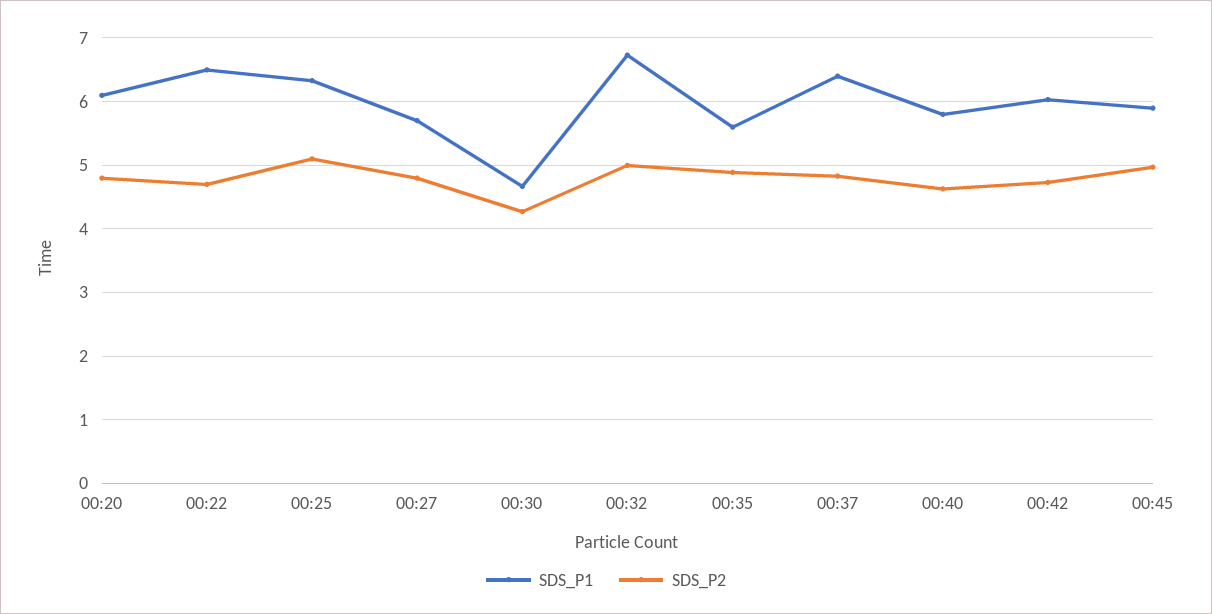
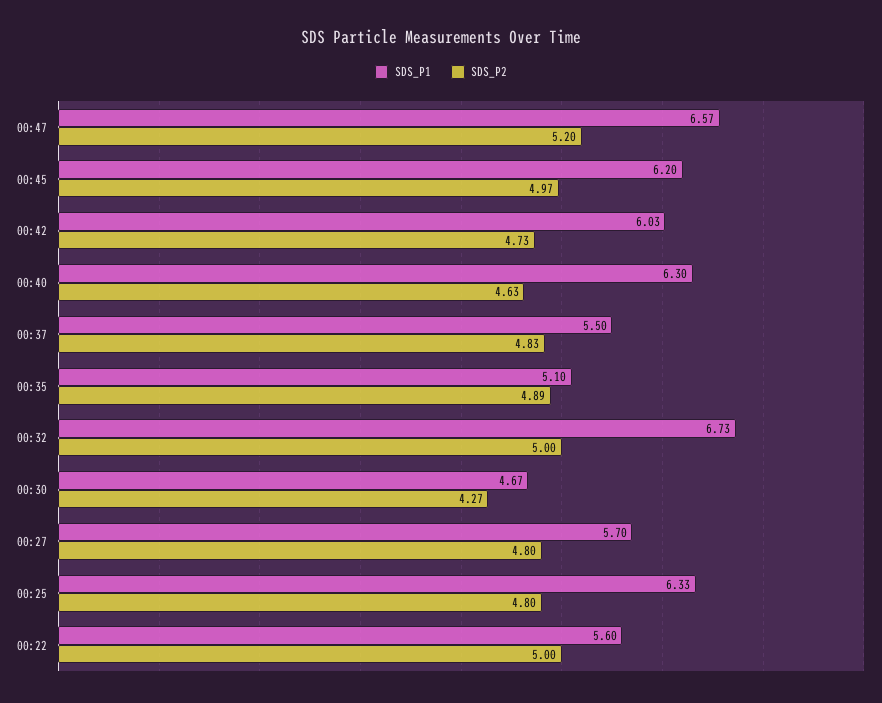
SDS_P1, 00:20: 6.1 -> none
SDS_P2, 00:20: 4.8 -> none
SDS_P1, 00:22: 6.5 -> 5.6
SDS_P2, 00:22: 4.7 -> 5
SDS_P2, 00:25: 5.1 -> 4.8
SDS_P1, 00:35: 5.6 -> 5.1
SDS_P1, 00:37: 6.4 -> 5.5
SDS_P1, 00:40: 5.8 -> 6.3
SDS_P1, 00:45: 5.9 -> 6.2
SDS_P1, 00:47: none -> 6.57
SDS_P2, 00:47: none -> 5.2

